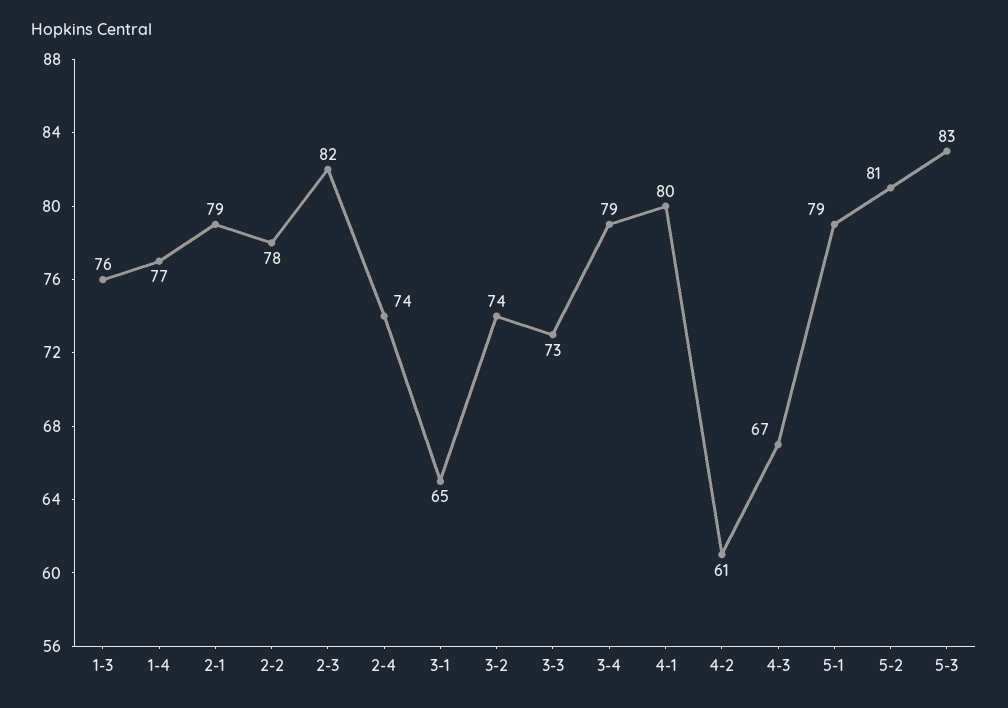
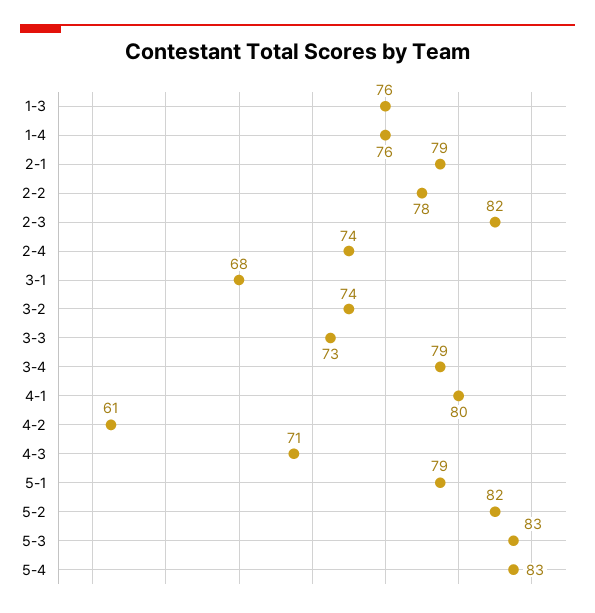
1-4: 77 -> 76
3-1: 65 -> 68
4-3: 67 -> 71
5-2: 81 -> 82
5-4: none -> 83

